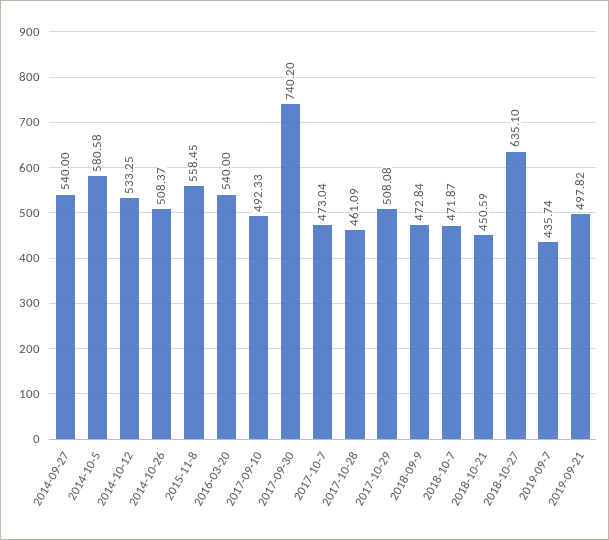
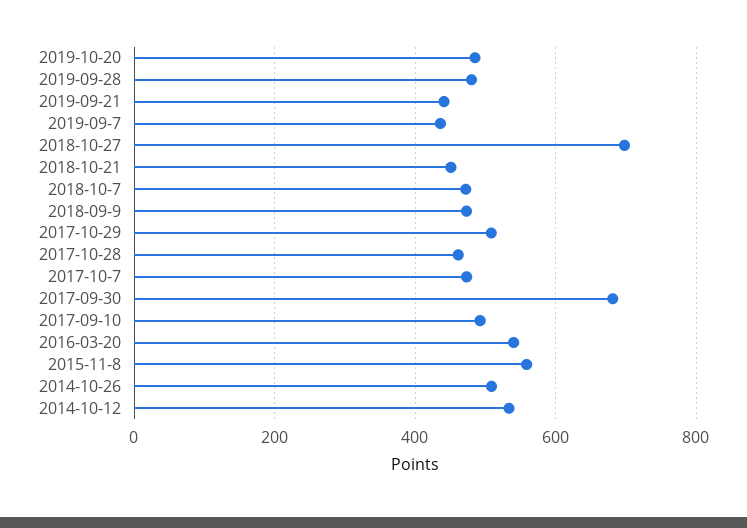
2014-09-27: 540 -> none
2014-10-5: 580.58 -> none
2017-09-30: 740.2 -> 680
2018-10-27: 635.1 -> 700
2019-09-21: 497.82 -> 440
2019-10-20: none -> 480
2019-09-28: none -> 480

